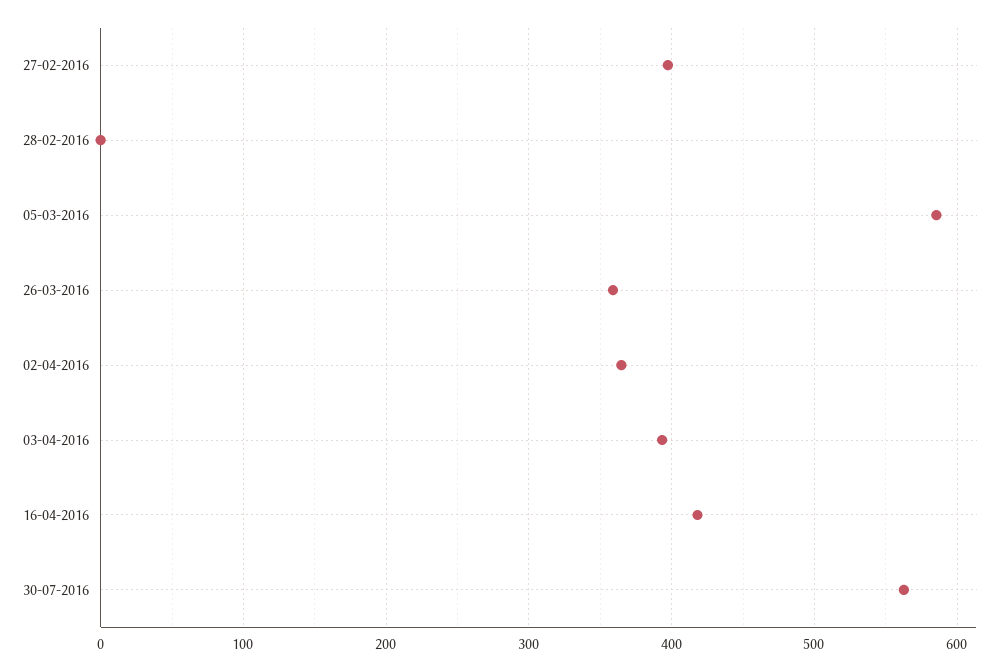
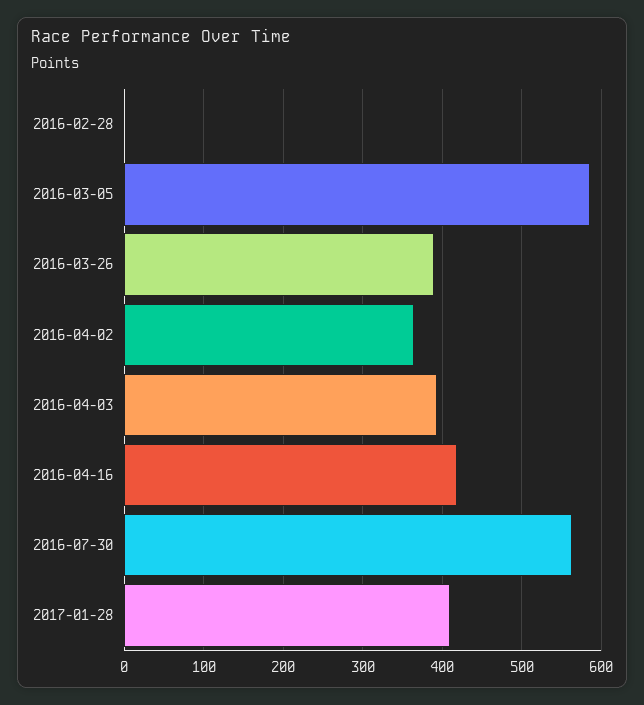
27-02-2016: 400 -> none
26-03-2016: 360 -> 390
2017-01-28: none -> 410

